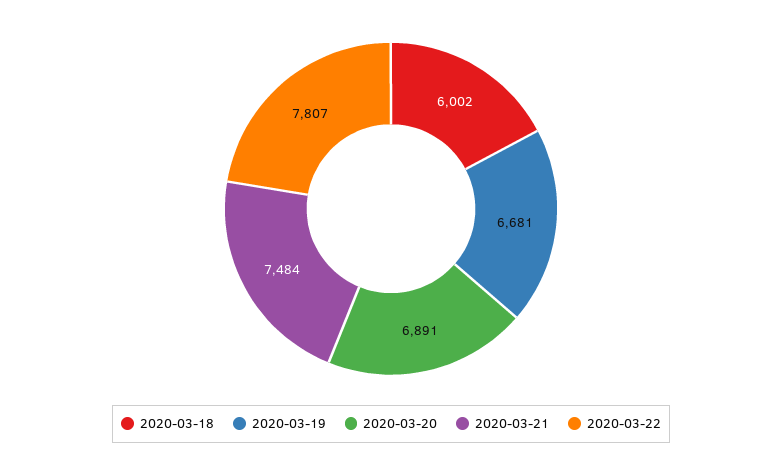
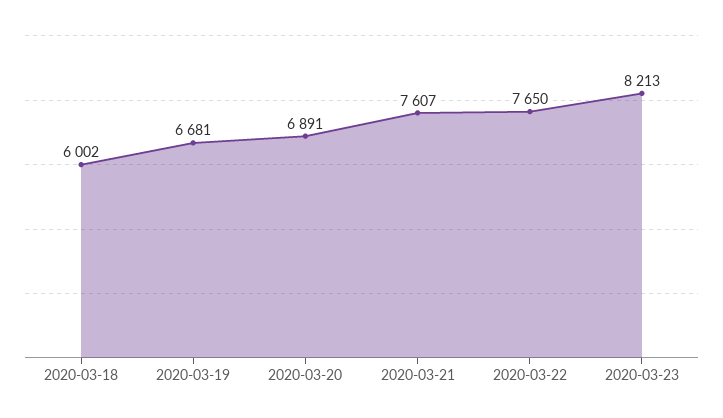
2020-03-21: 7484 -> 7607
2020-03-22: 7807 -> 7650
2020-03-23: none -> 8213

